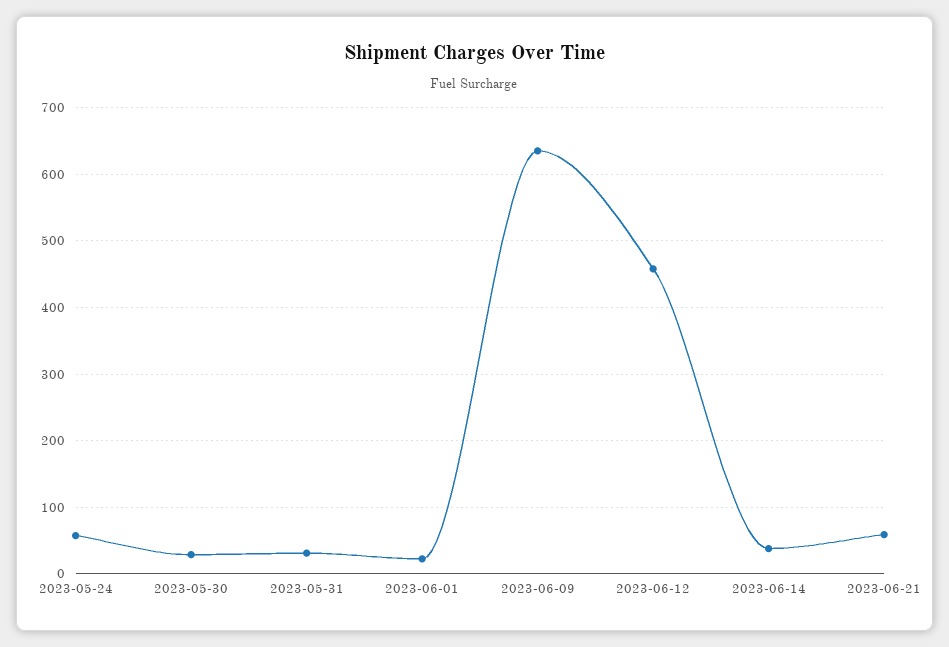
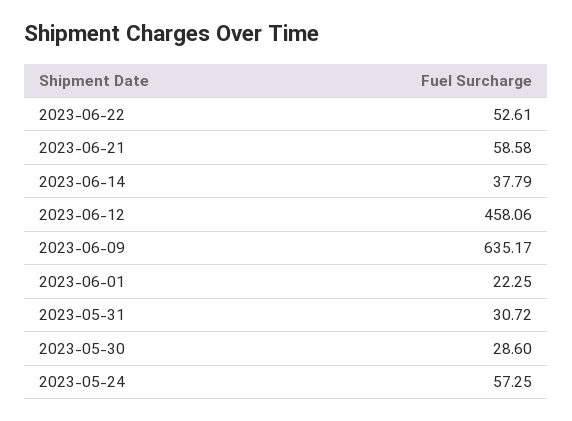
2023-06-22: none -> 52.61

